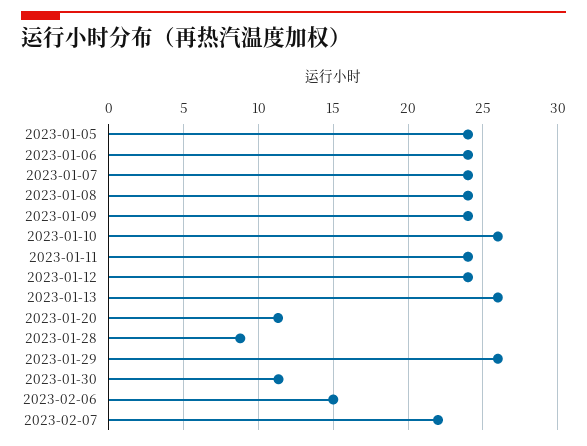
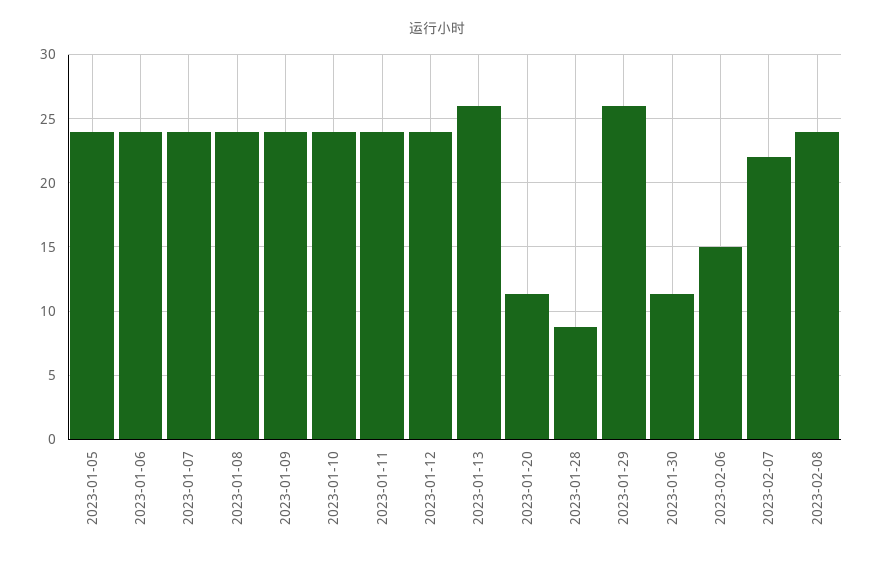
2023-01-10: 26 -> 24
2023-02-08: none -> 24

